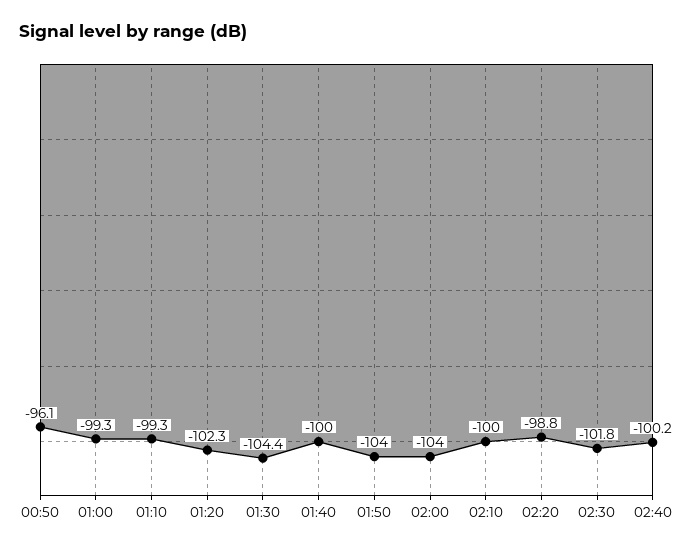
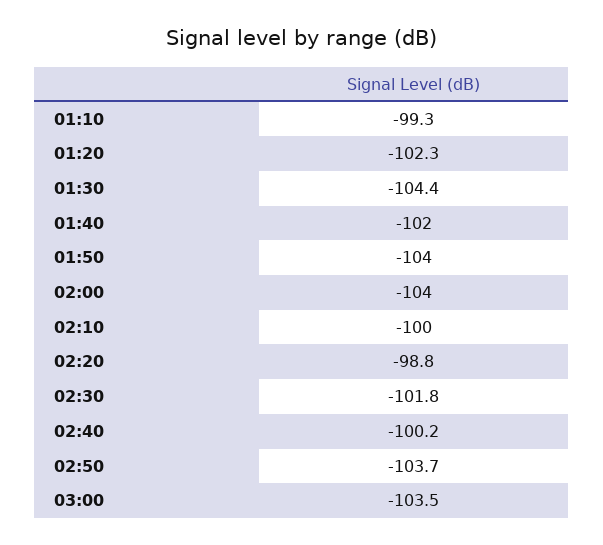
00:50: -96.1 -> none
01:00: -99.3 -> none
01:40: -100 -> -102
02:50: none -> -103.7
03:00: none -> -103.5

